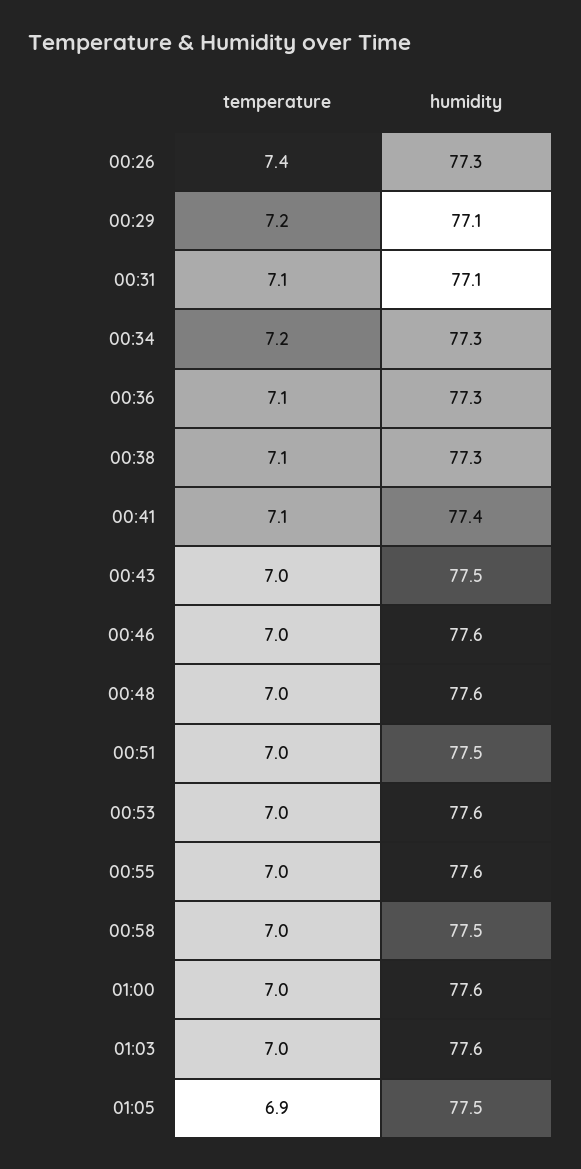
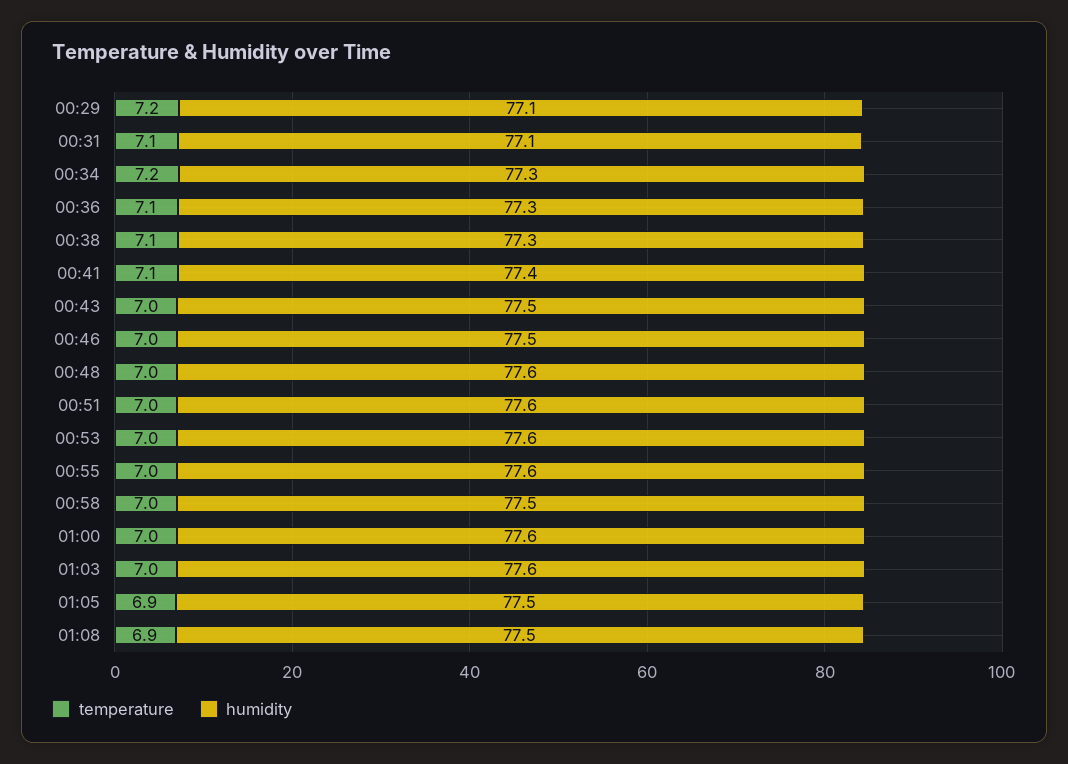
temperature, 00:26: 7.4 -> none
humidity, 00:26: 77.3 -> none
humidity, 00:46: 77.6 -> 77.5
humidity, 00:51: 77.5 -> 77.6
temperature, 01:08: none -> 6.9
humidity, 01:08: none -> 77.5

